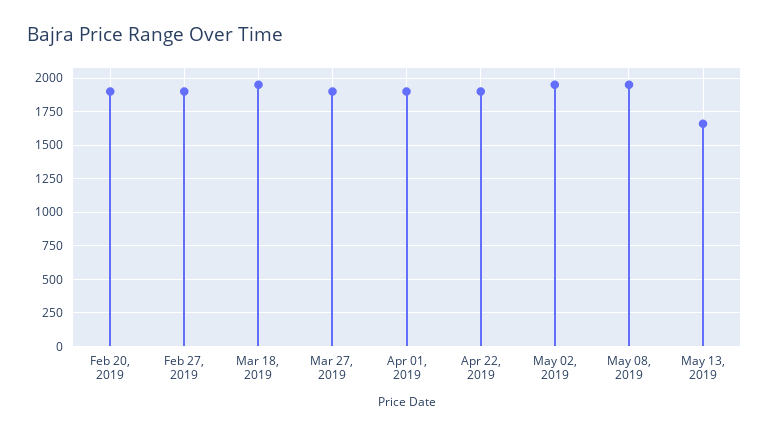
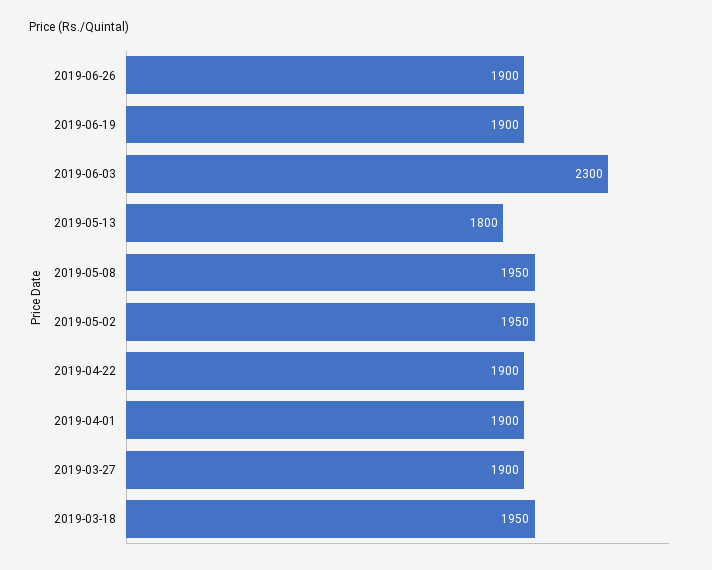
Feb 20, 2019: 1900 -> none
Feb 27, 2019: 1900 -> none
May 13, 2019: 1650 -> 1800
2019-06-26: none -> 1900
2019-06-19: none -> 1900
2019-06-03: none -> 2300

